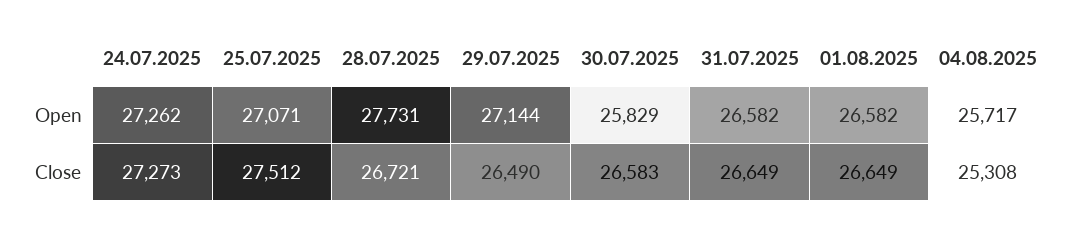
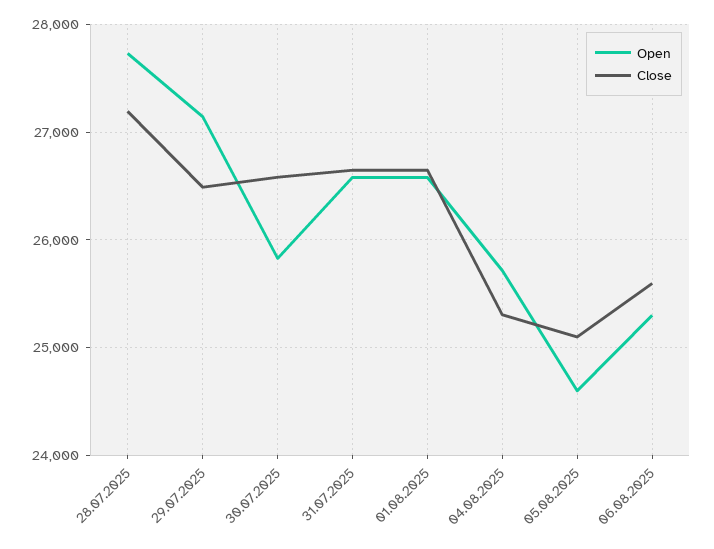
Open, 24.07.2025: 27262 -> none
Open, 25.07.2025: 27071 -> none
Close, 24.07.2025: 27273 -> none
Close, 25.07.2025: 27512 -> none
Close, 28.07.2025: 26721 -> 27200
Open, 05.08.2025: none -> 24600
Close, 05.08.2025: none -> 25100
Open, 06.08.2025: none -> 25300
Close, 06.08.2025: none -> 25600

